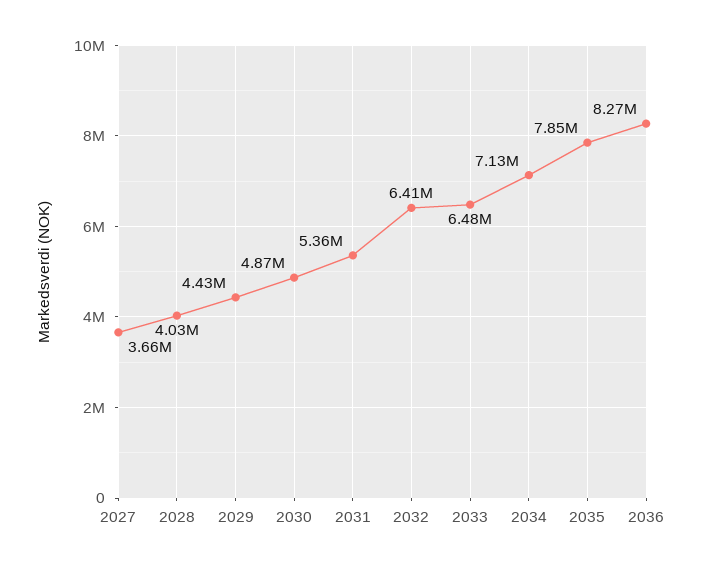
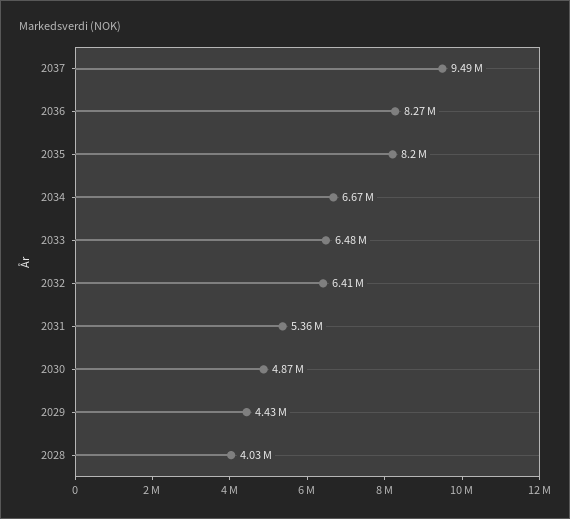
2027: 3660000 -> none
2034: 7130000 -> 6670000
2035: 7850000 -> 8200000
2037: none -> 9490000

